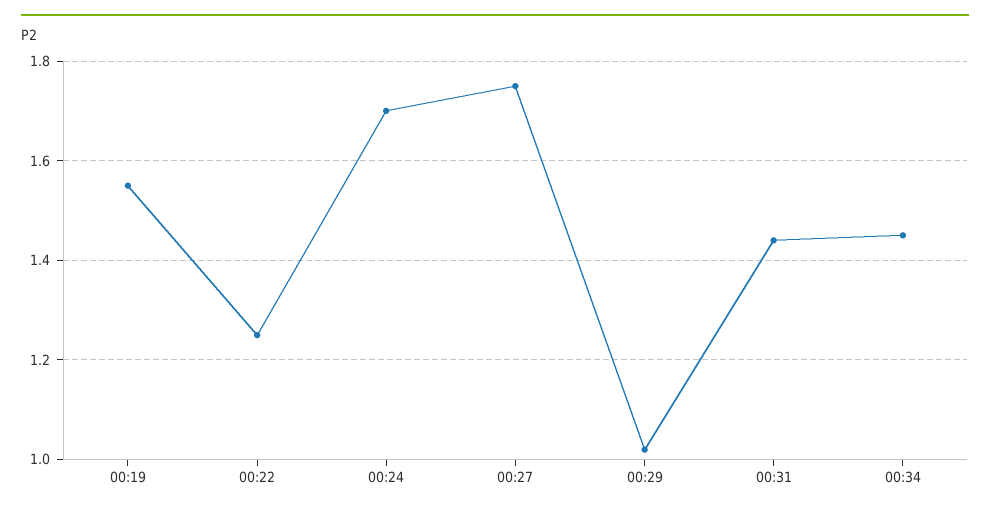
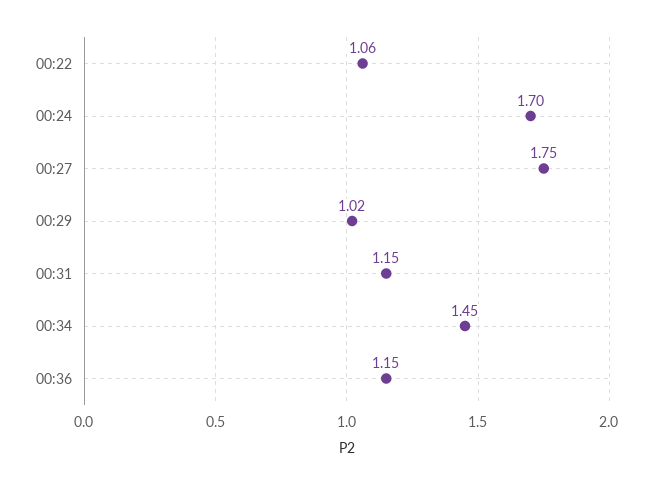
00:19: 1.55 -> none
00:22: 1.25 -> 1.06
00:31: 1.45 -> 1.15
00:36: none -> 1.15

